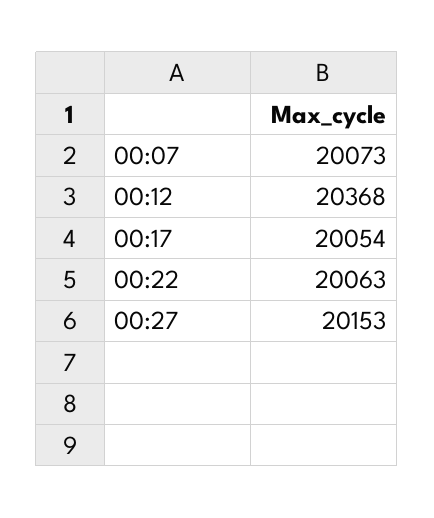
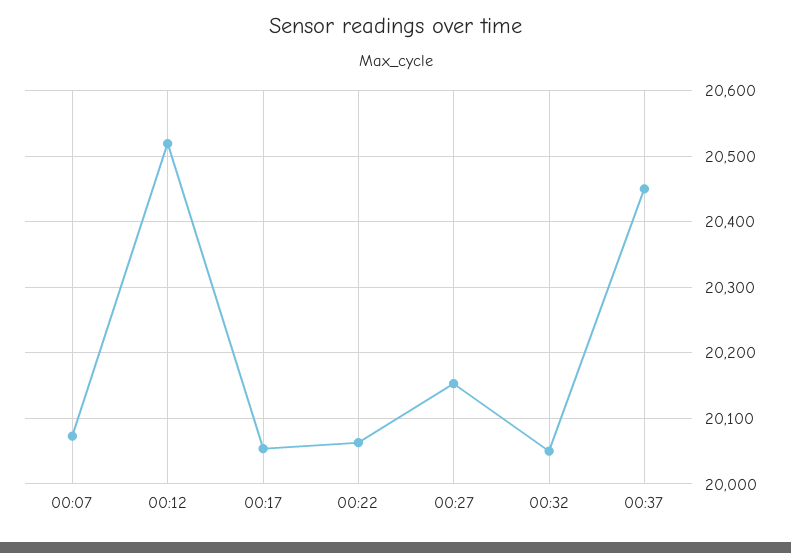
00:12: 20368 -> 20520
00:32: none -> 20050
00:37: none -> 20450

